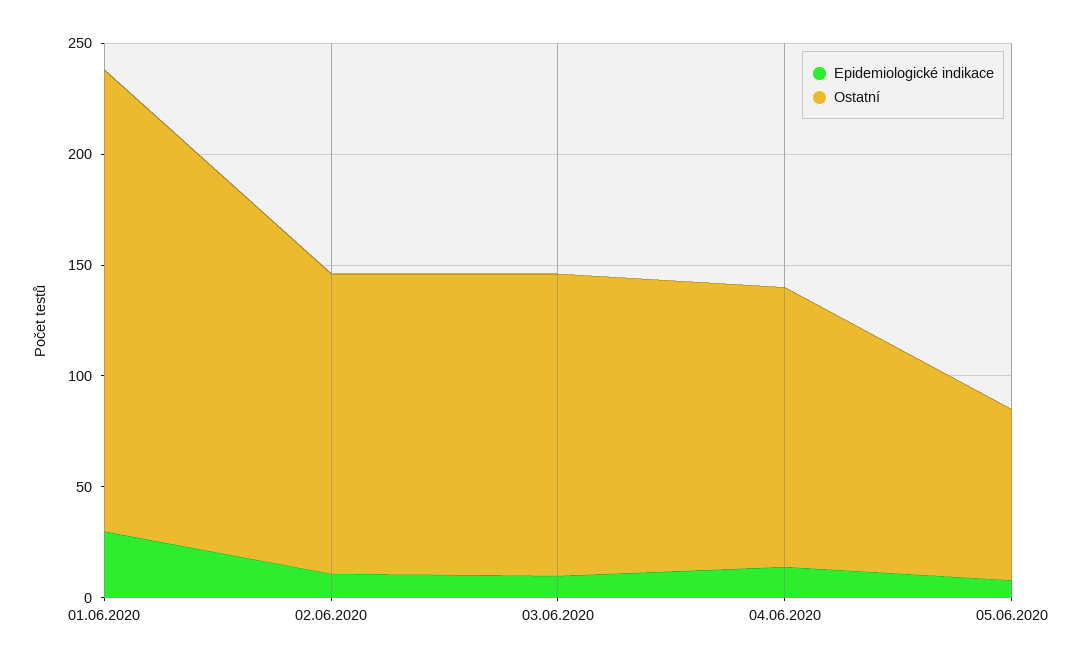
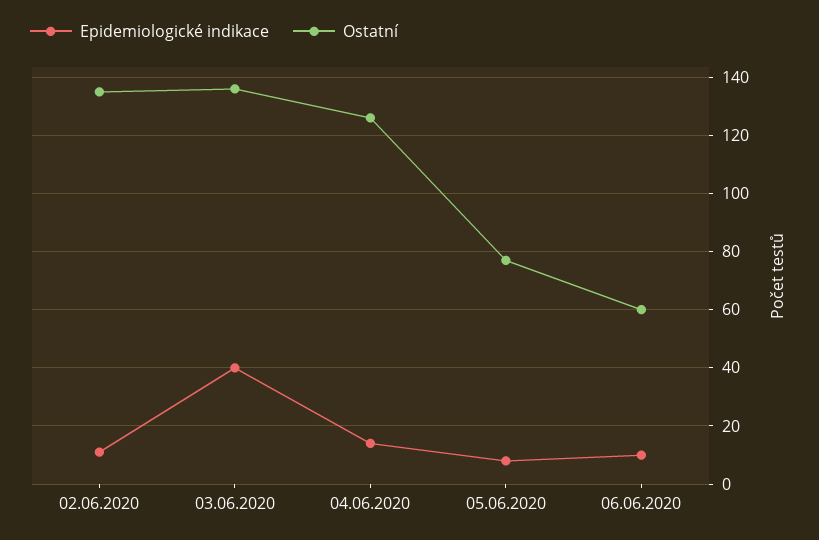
Epidemiologické indikace, 01.06.2020: 30 -> none
Ostatní, 01.06.2020: 210 -> none
Epidemiologické indikace, 03.06.2020: 10 -> 40
Epidemiologické indikace, 06.06.2020: none -> 10
Ostatní, 06.06.2020: none -> 60

